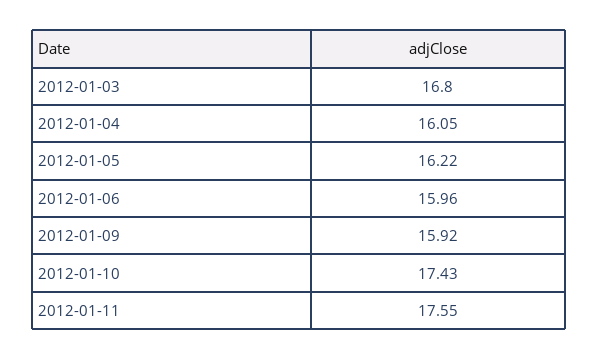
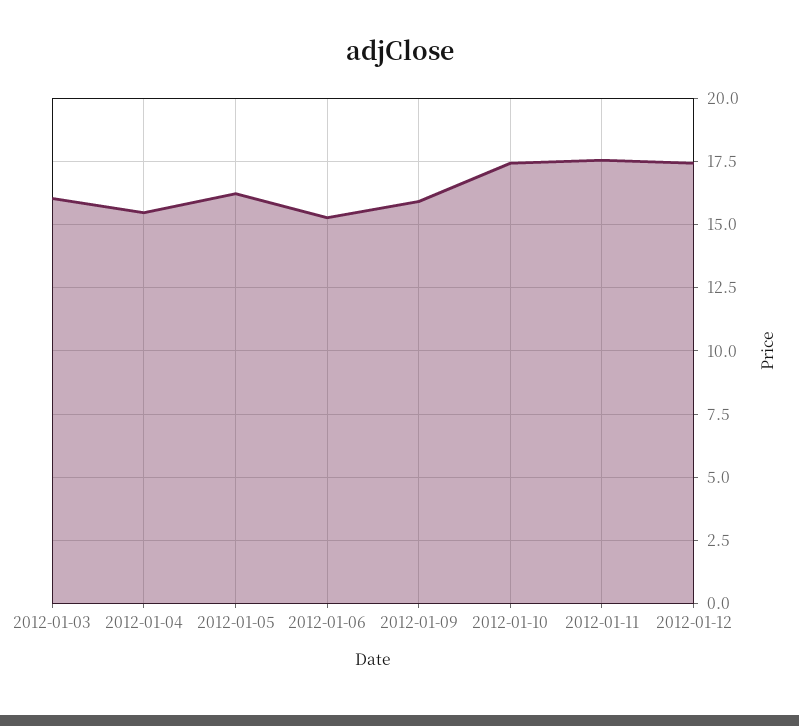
2012-01-03: 16.8 -> 16
2012-01-04: 16.05 -> 15.5
2012-01-06: 15.96 -> 15.25
2012-01-12: none -> 17.5

